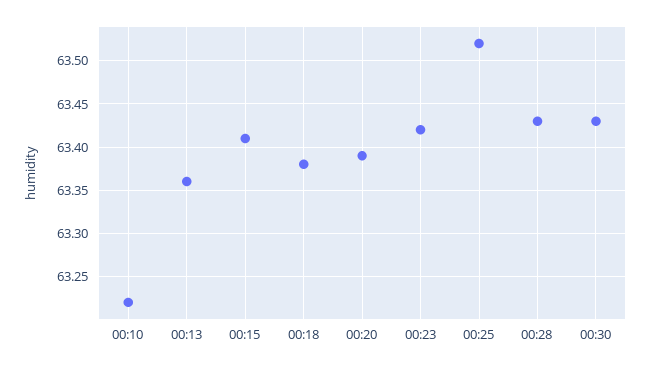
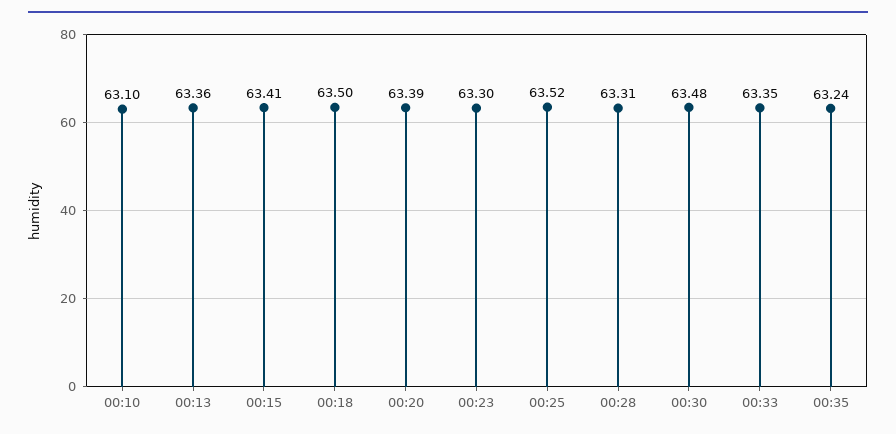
00:10: 63.22 -> 63.1
00:18: 63.38 -> 63.5
00:23: 63.42 -> 63.3
00:28: 63.43 -> 63.31
00:30: 63.43 -> 63.48
00:33: none -> 63.35
00:35: none -> 63.24

